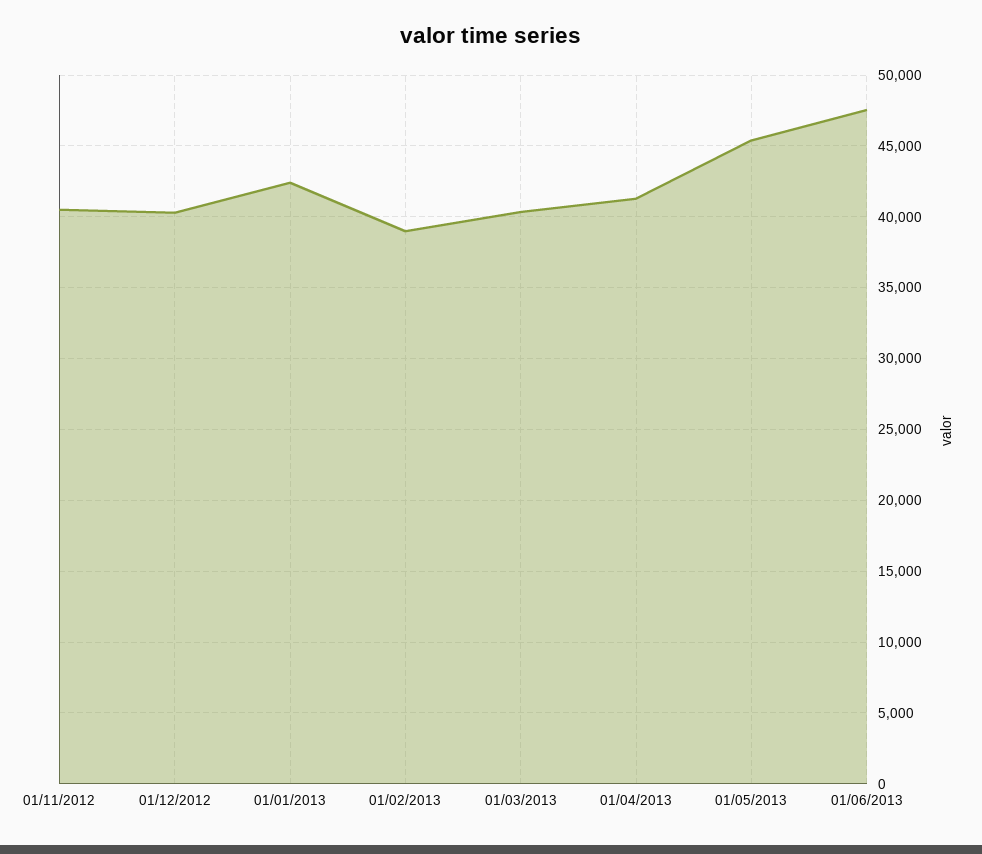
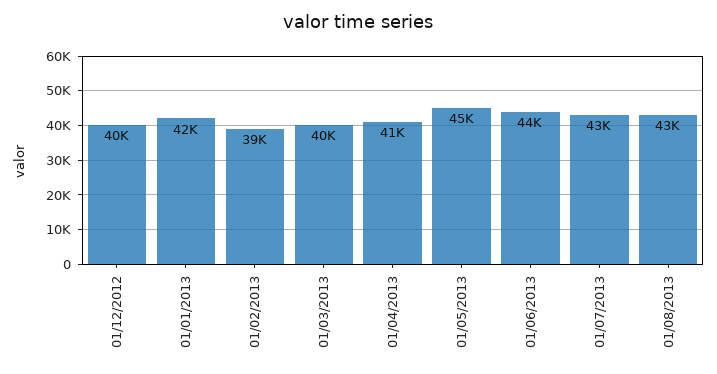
01/11/2012: 40500 -> none
01/06/2013: 47500 -> 44000
01/07/2013: none -> 43000
01/08/2013: none -> 43000

